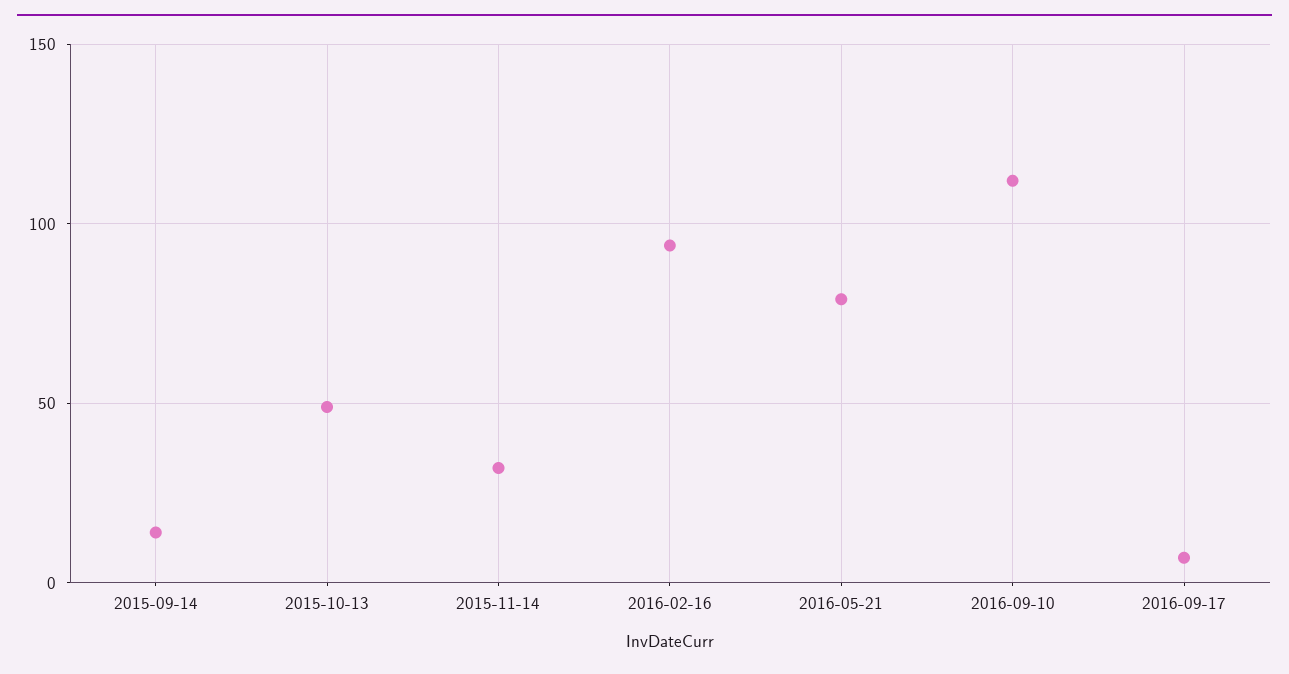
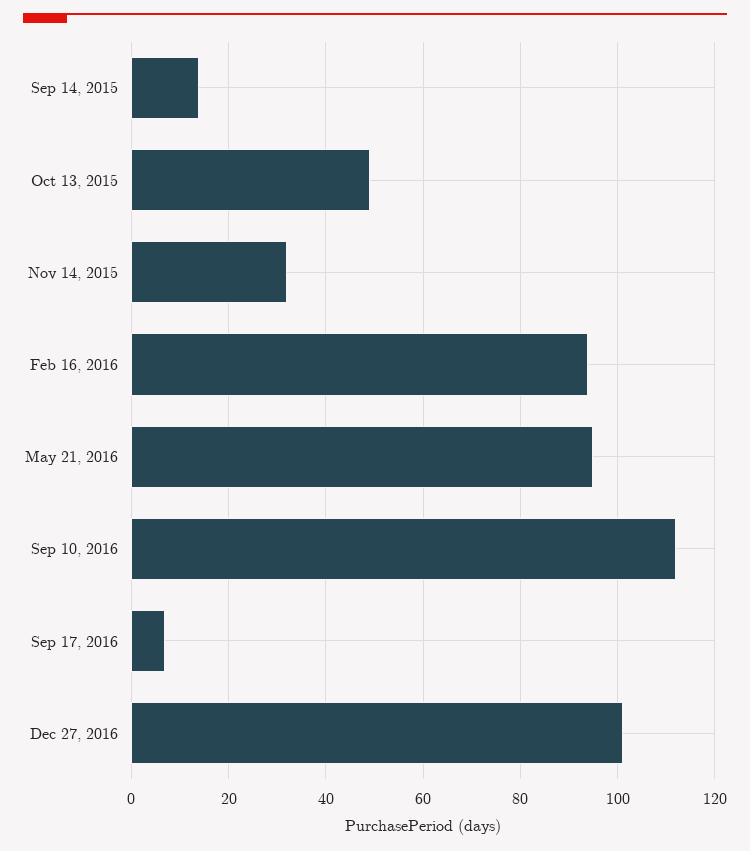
2016-05-21: 80 -> 95
Dec 27, 2016: none -> 100

